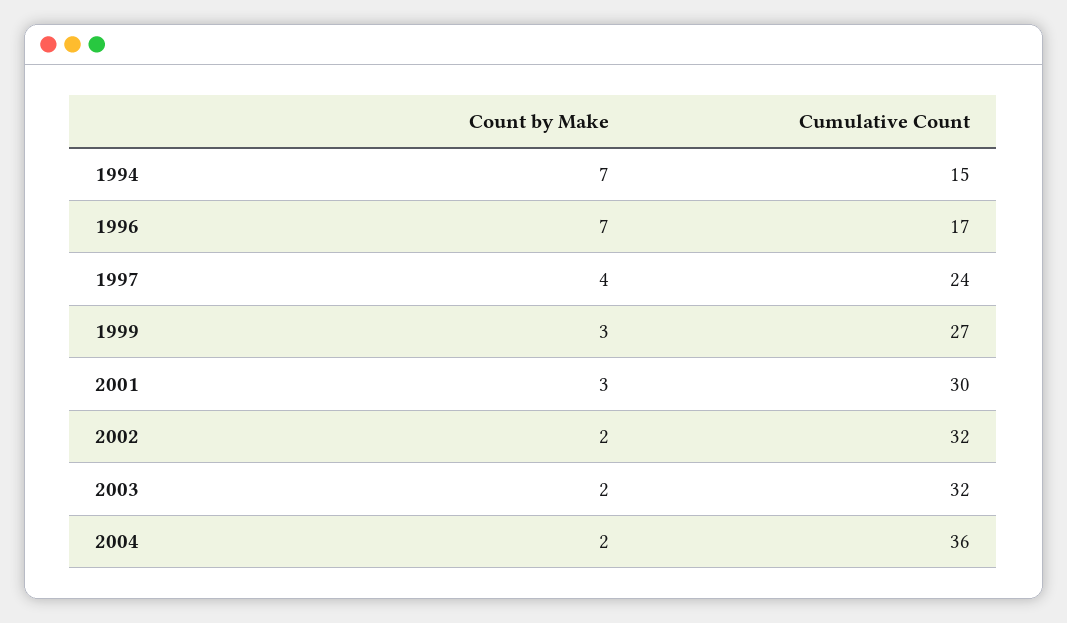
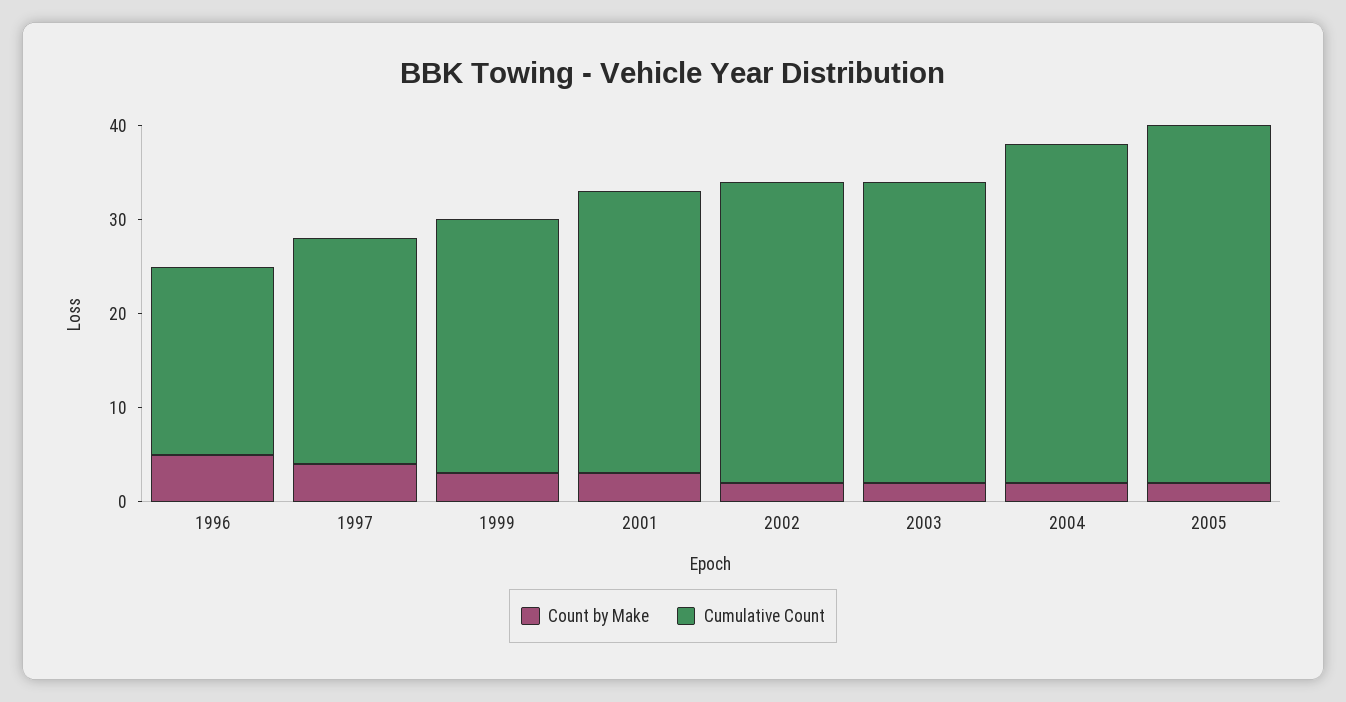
Count by Make, 1994: 7 -> none
Cumulative Count, 1994: 15 -> none
Count by Make, 1996: 7 -> 5
Cumulative Count, 1996: 17 -> 20
Count by Make, 2005: none -> 2
Cumulative Count, 2005: none -> 38

